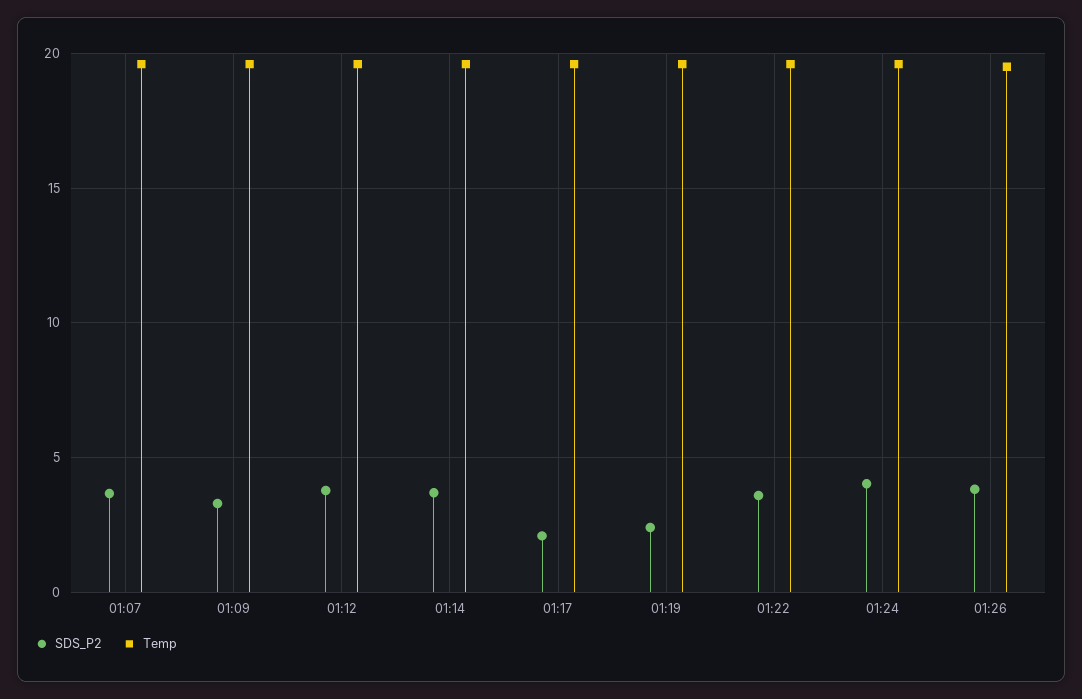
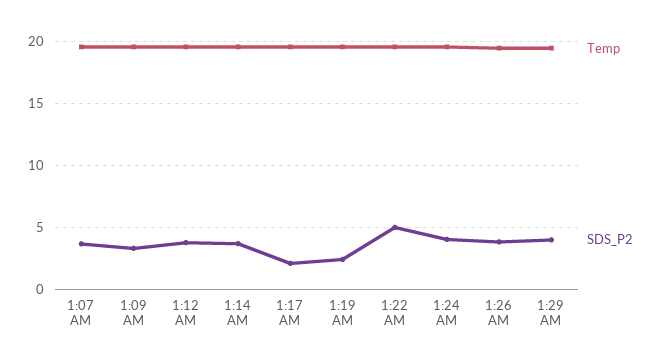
SDS_P2, 01:22: 3.5 -> 5
Temp, 1:29 AM: none -> 19.5
SDS_P2, 1:29 AM: none -> 4

